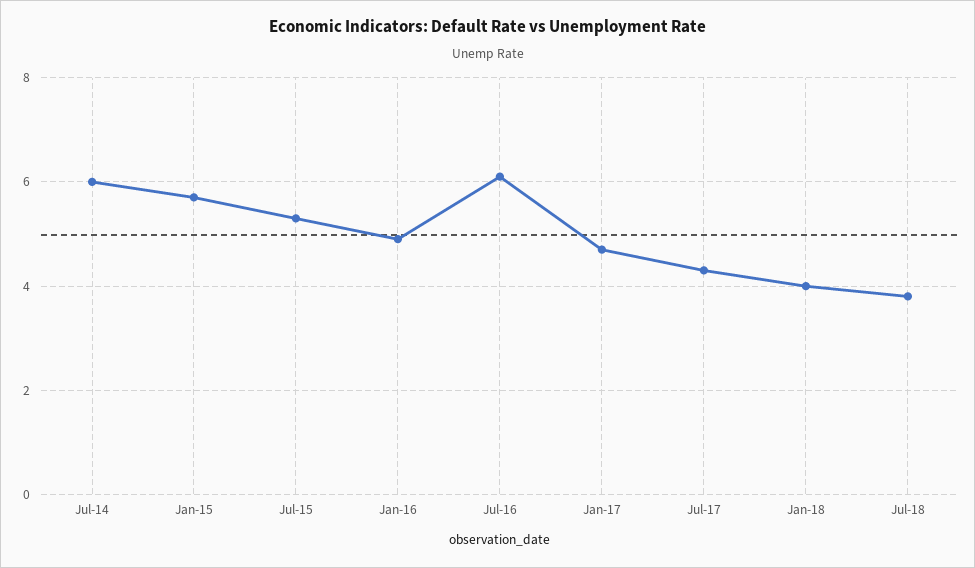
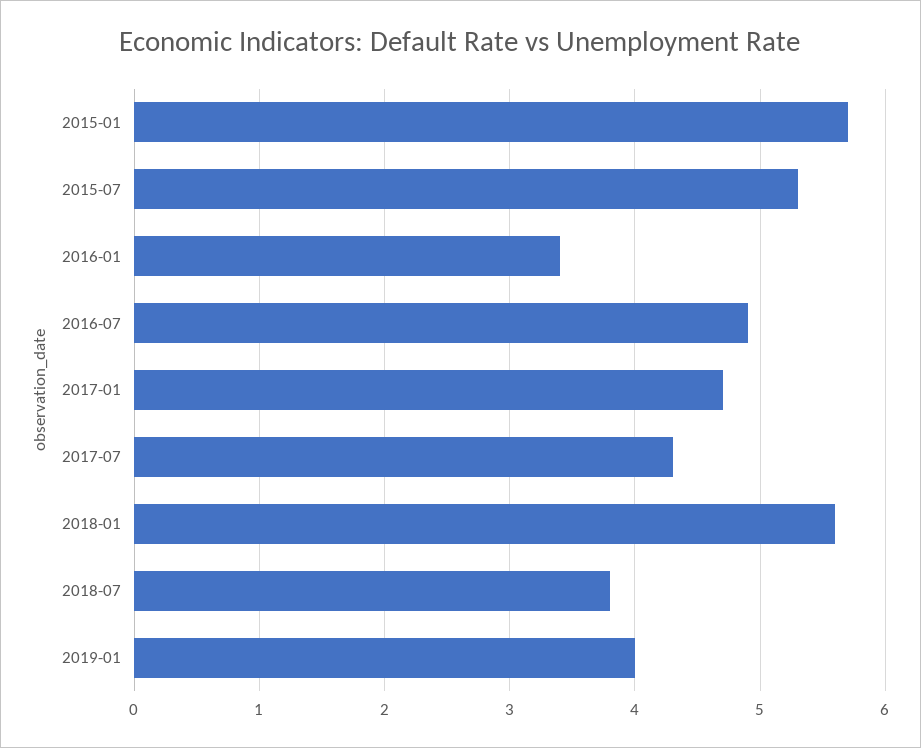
Jul-14: 6 -> none
Jan-16: 5 -> 3.4
Jul-16: 6 -> 4.9
Jan-18: 4 -> 5.6
2019-01: none -> 4

